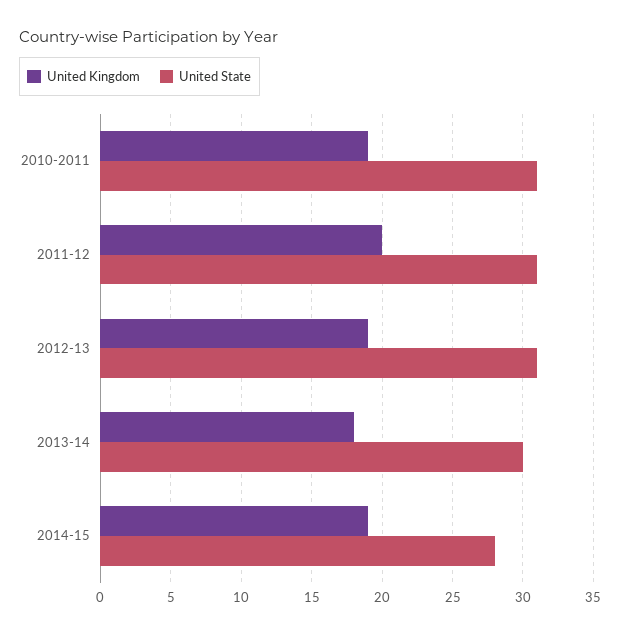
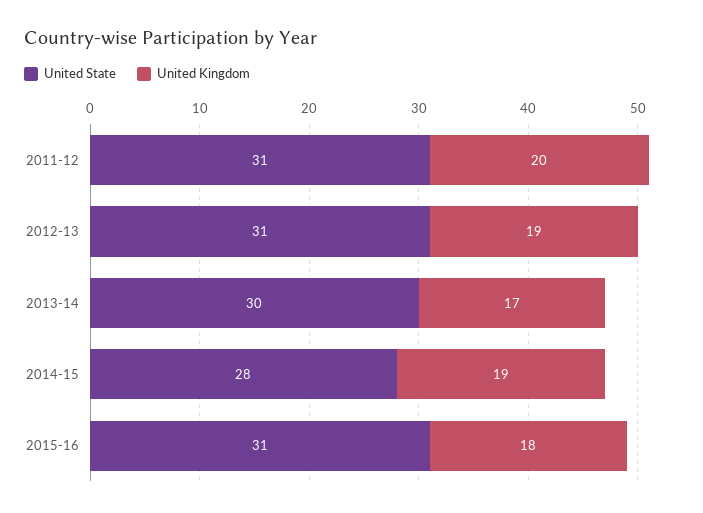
United Kingdom, 2010-2011: 19 -> none
United State, 2010-2011: 31 -> none
United Kingdom, 2013-14: 18 -> 17
United State, 2015-16: none -> 31
United Kingdom, 2015-16: none -> 18

